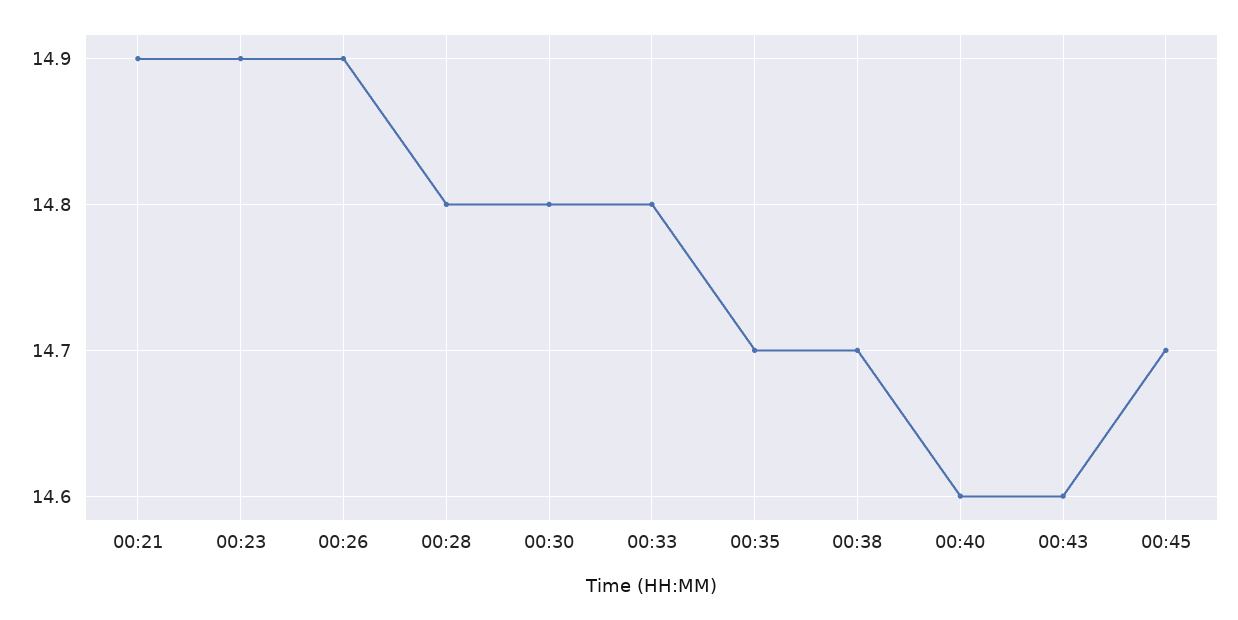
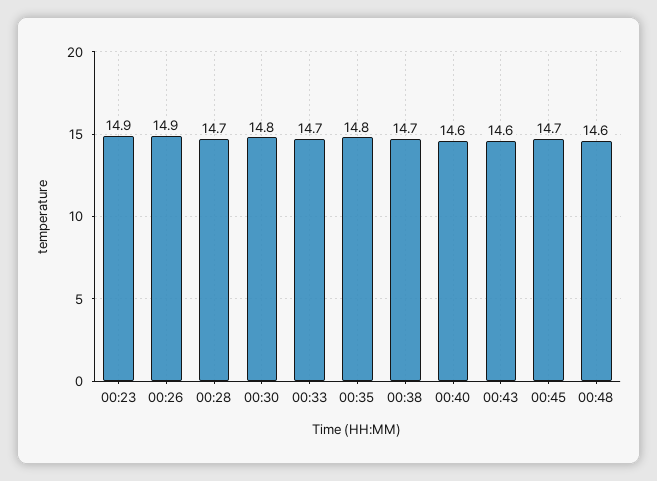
00:21: 14.9 -> none
00:28: 14.8 -> 14.7
00:33: 14.8 -> 14.7
00:35: 14.7 -> 14.8
00:48: none -> 14.6

